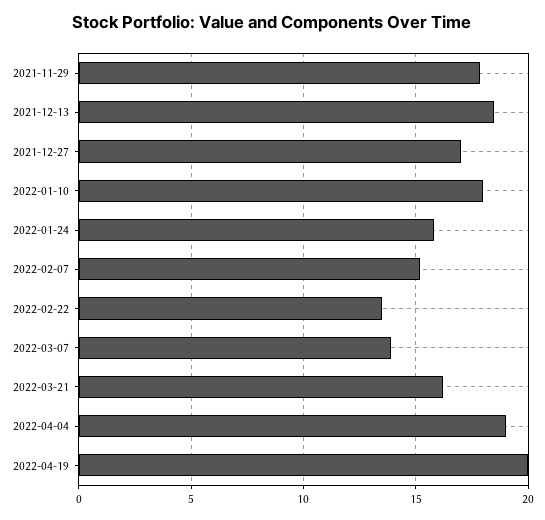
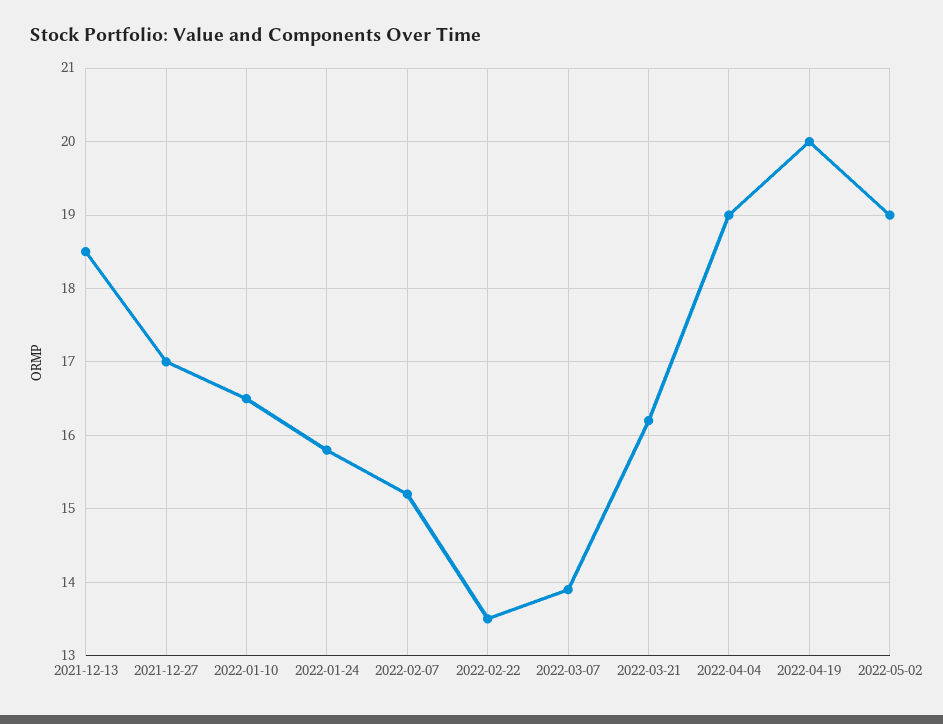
2021-11-29: 18 -> none
2022-01-10: 18 -> 16.5
2022-05-02: none -> 19

